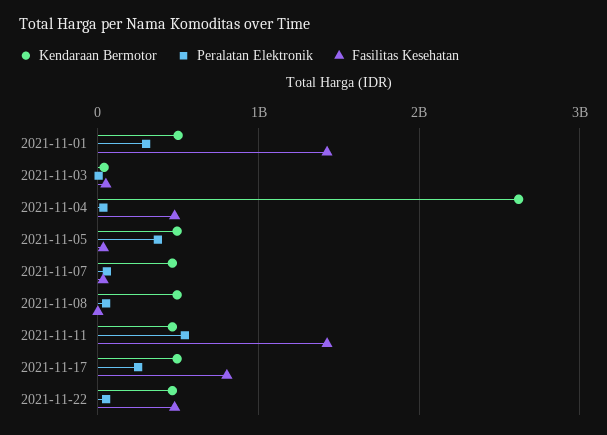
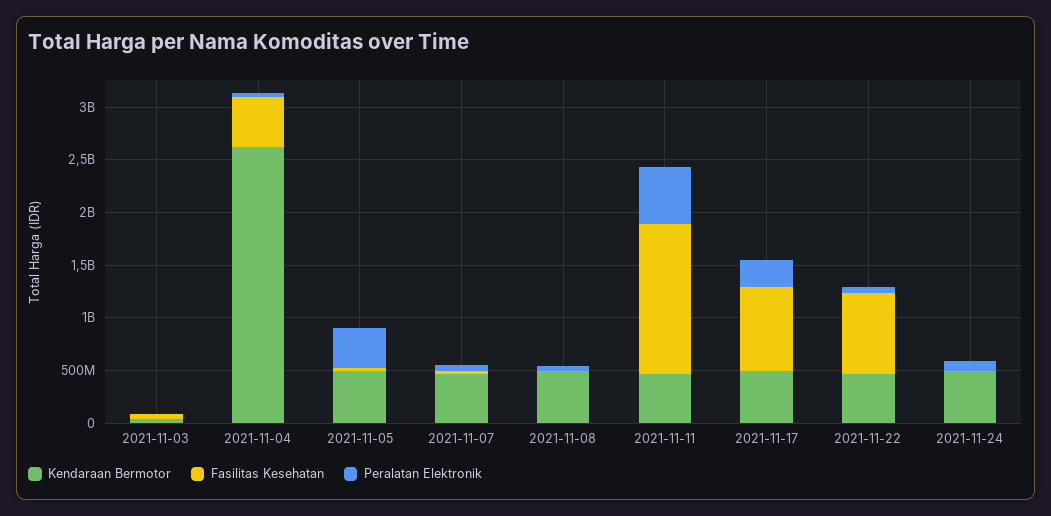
Kendaraan Bermotor, 2021-11-01: 500000000 -> none
Peralatan Elektronik, 2021-11-01: 300000000 -> none
Fasilitas Kesehatan, 2021-11-01: 1400000000 -> none
Fasilitas Kesehatan, 2021-11-22: 500000000 -> 800000000
Kendaraan Bermotor, 2021-11-24: none -> 500000000
Fasilitas Kesehatan, 2021-11-24: none -> 0
Peralatan Elektronik, 2021-11-24: none -> 100000000

